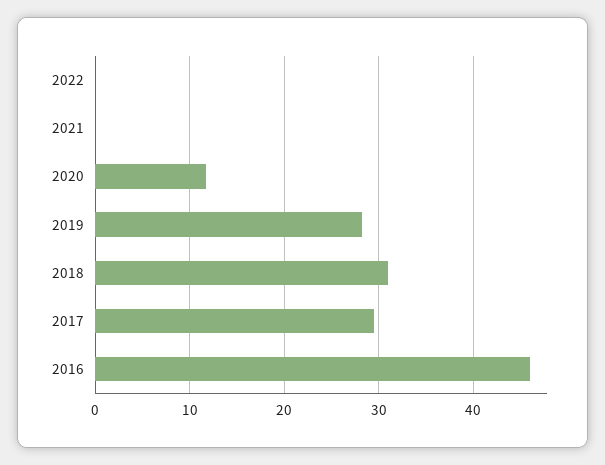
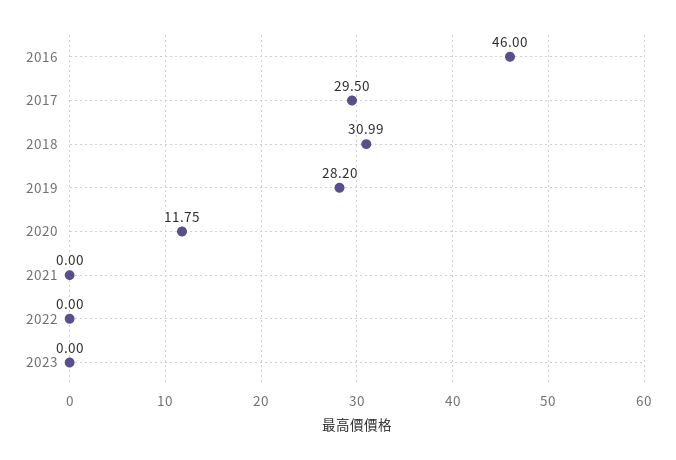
2023: none -> 0

